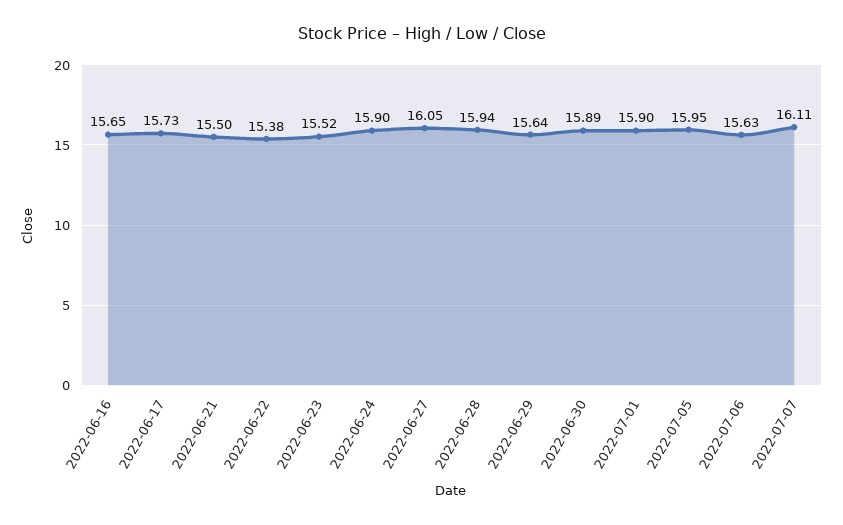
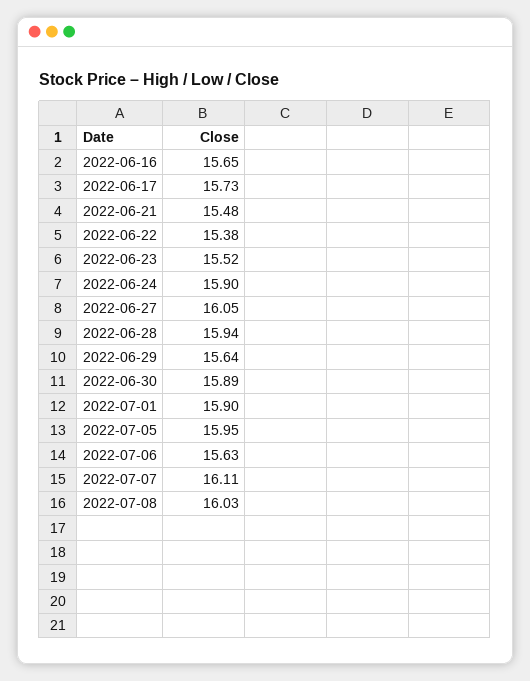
2022-06-21: 15.5 -> 15.48
2022-07-08: none -> 16.03

